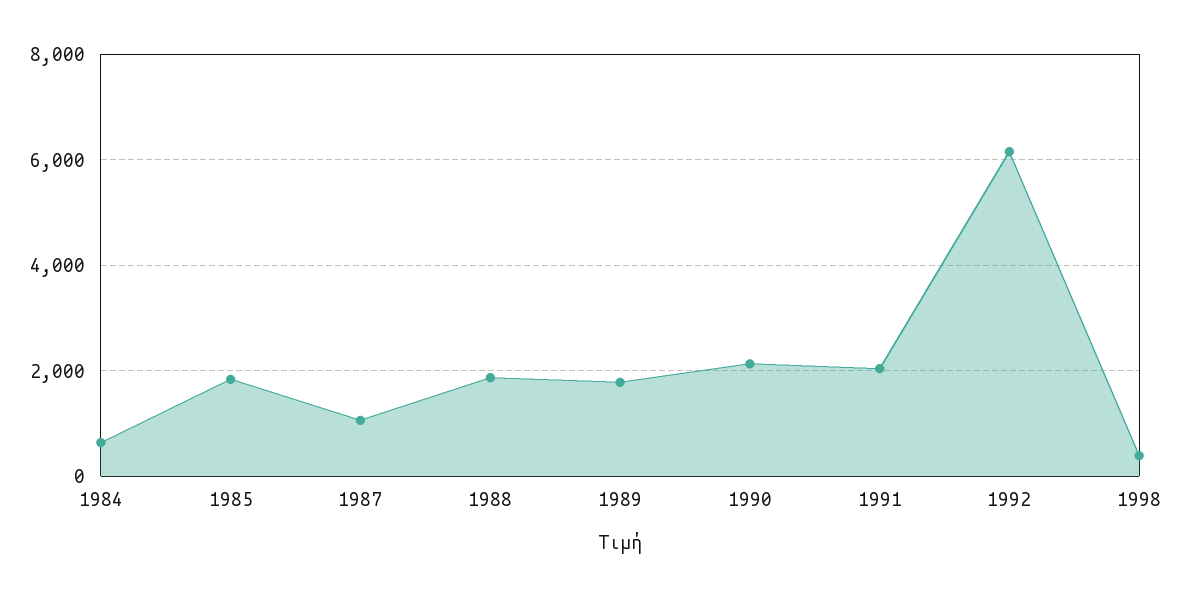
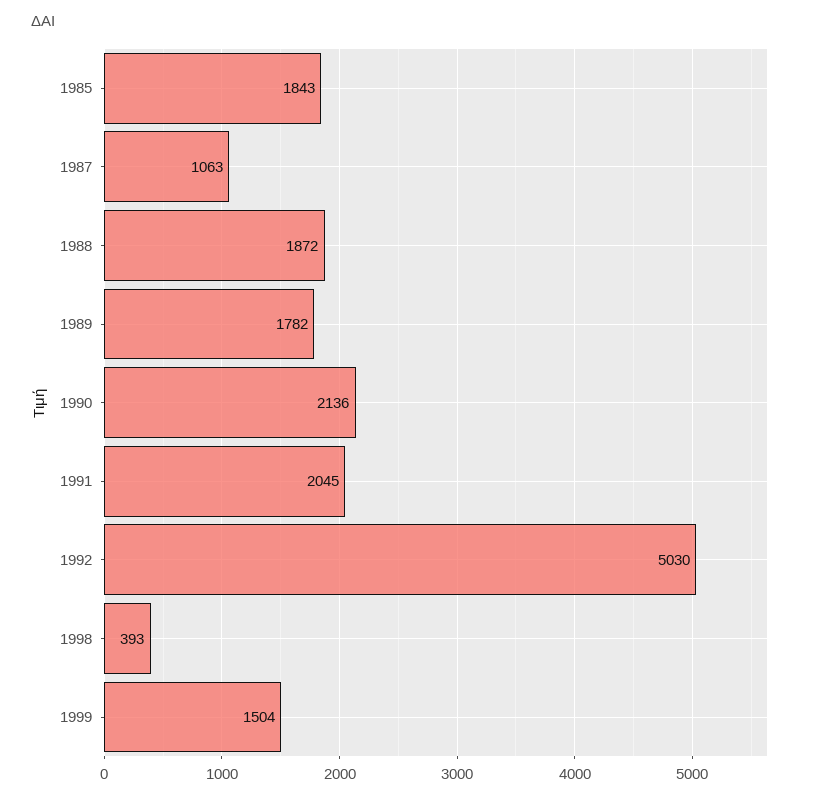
1984: 600 -> none
1992: 6200 -> 5030
1999: none -> 1504

